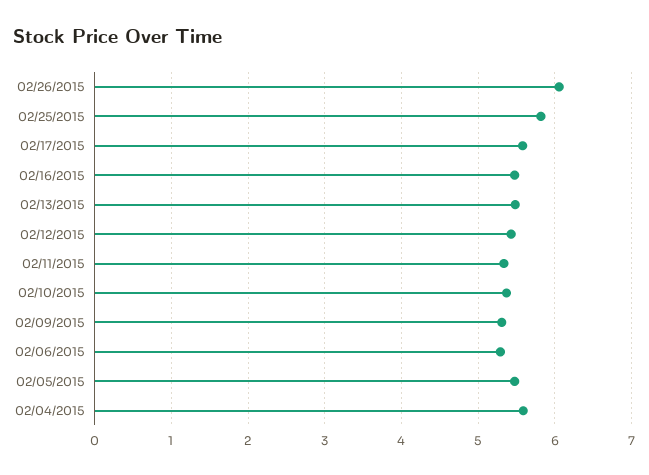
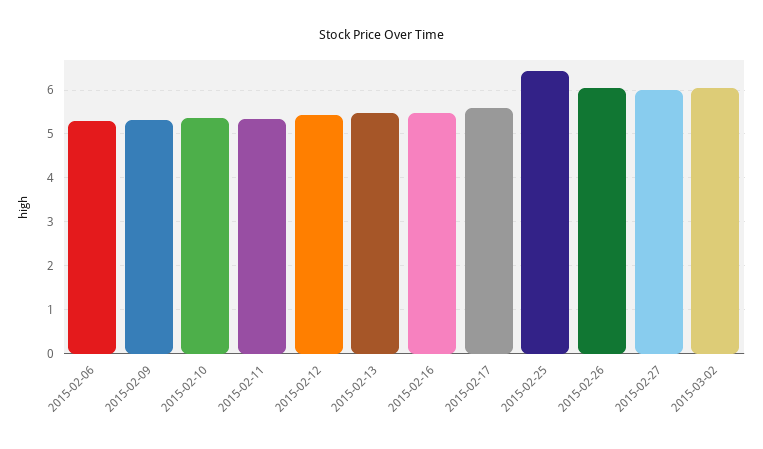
02/25/2015: 5.8 -> 6.4
02/05/2015: 5.5 -> none
02/04/2015: 5.6 -> none
2015-02-27: none -> 6
2015-03-02: none -> 6

